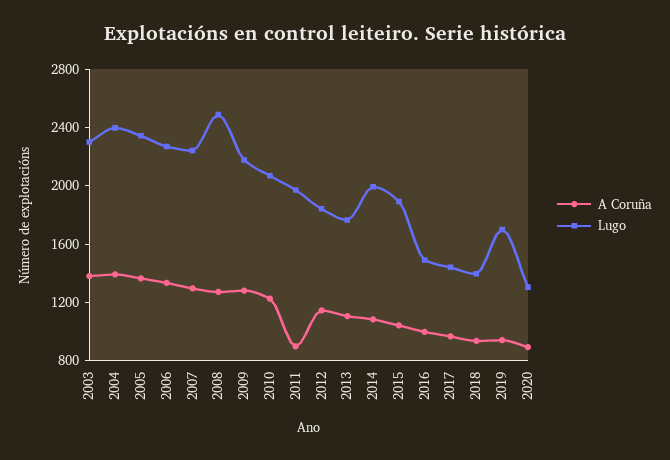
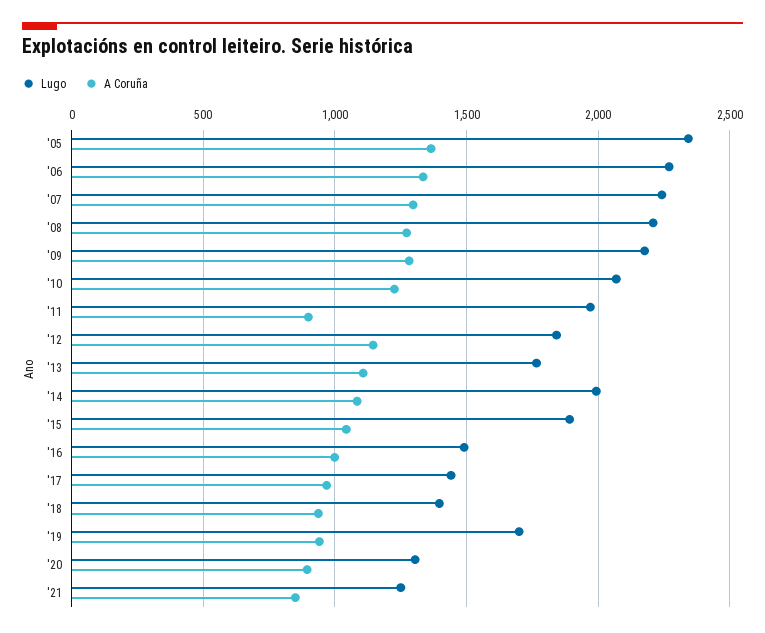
A Coruña, 2003: 1400 -> none
Lugo, 2003: 2300 -> none
A Coruña, 2004: 1400 -> none
Lugo, 2004: 2400 -> none
Lugo, 2008: 2500 -> 2200
Lugo, '21: none -> 1250
A Coruña, '21: none -> 850

